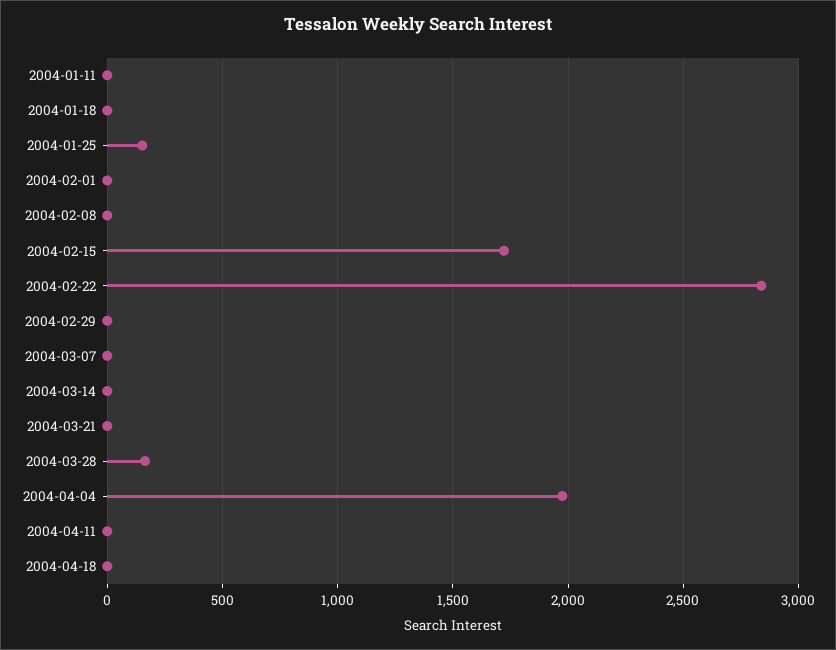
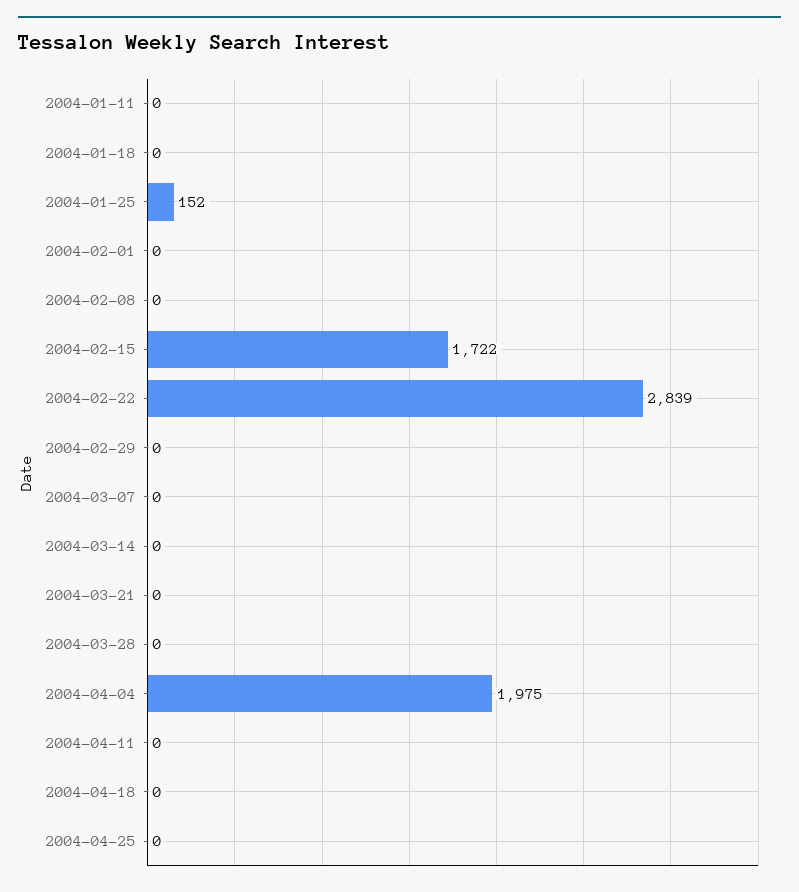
2004-03-28: 150 -> 0
2004-04-25: none -> 0

